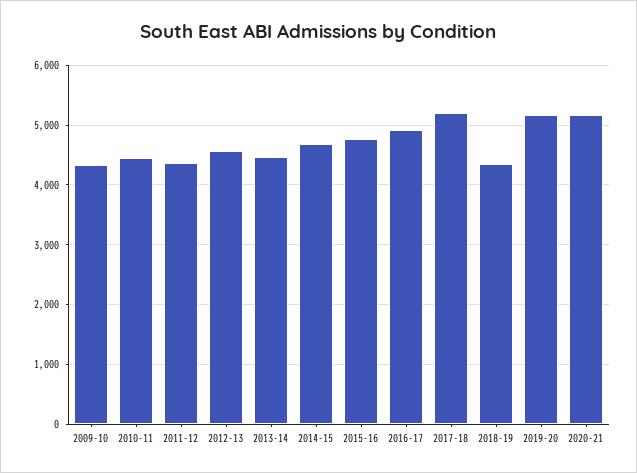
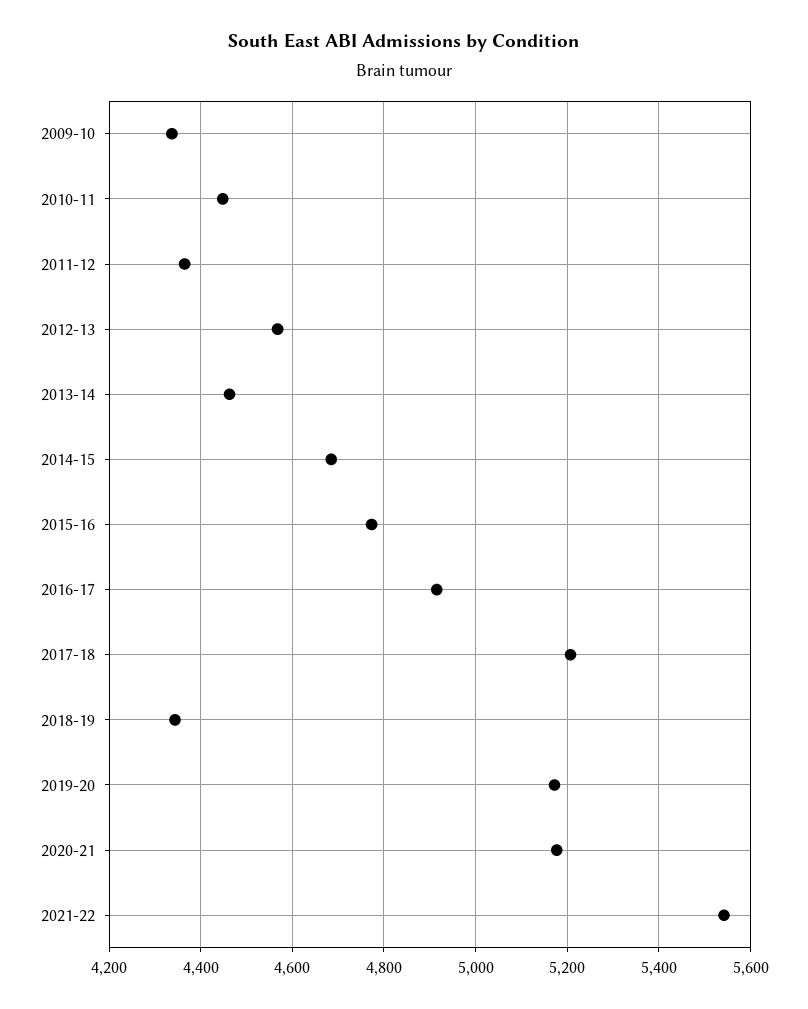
2021-22: none -> 5540

